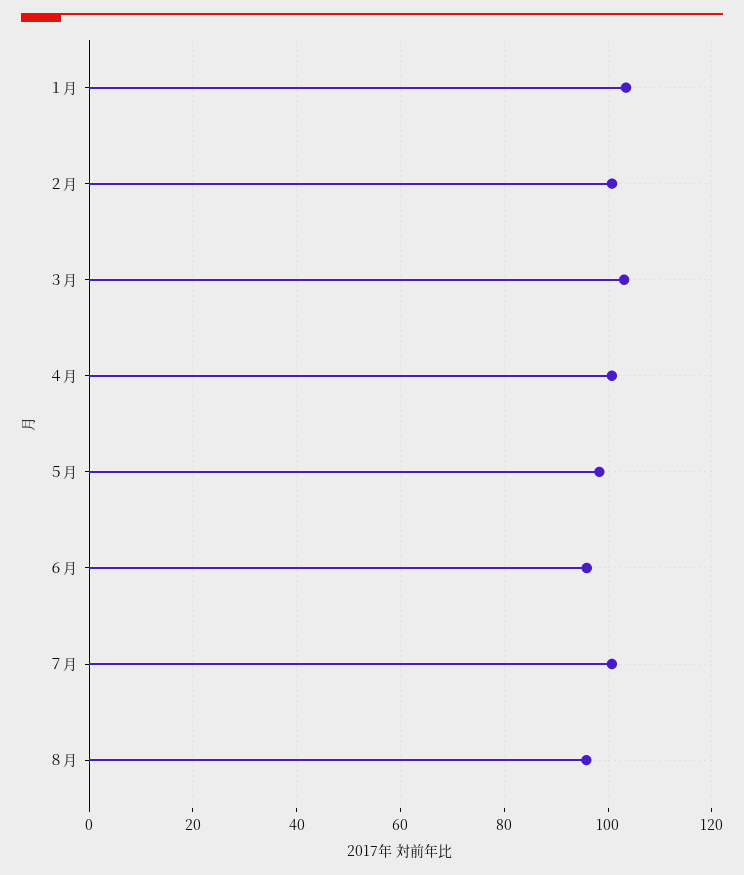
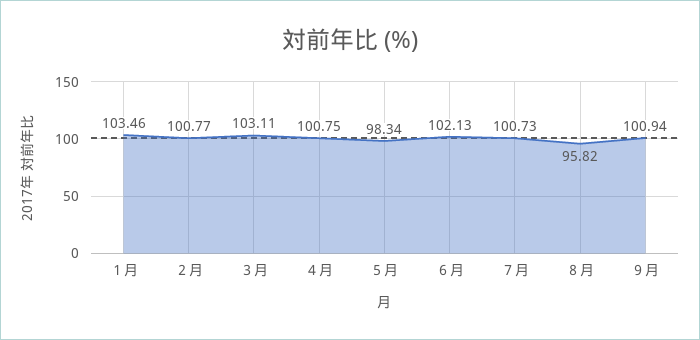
６月: 96 -> 102.13
９月: none -> 100.94

